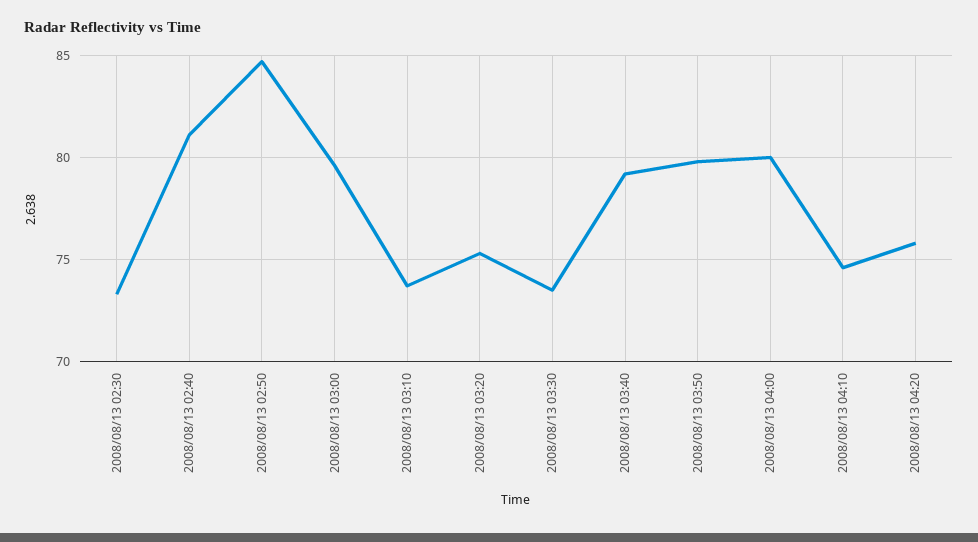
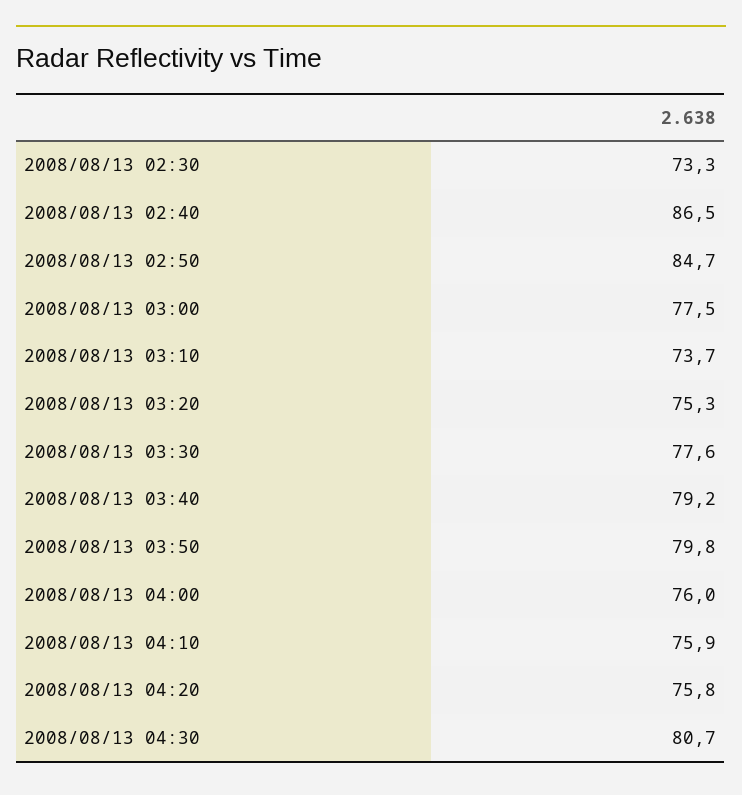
2008/08/13 02:40: 81 -> 86.5
2008/08/13 03:00: 79.5 -> 77.5
2008/08/13 03:30: 73.5 -> 77.6
2008/08/13 04:00: 80 -> 76
2008/08/13 04:10: 74.5 -> 75.9
2008/08/13 04:30: none -> 80.7

